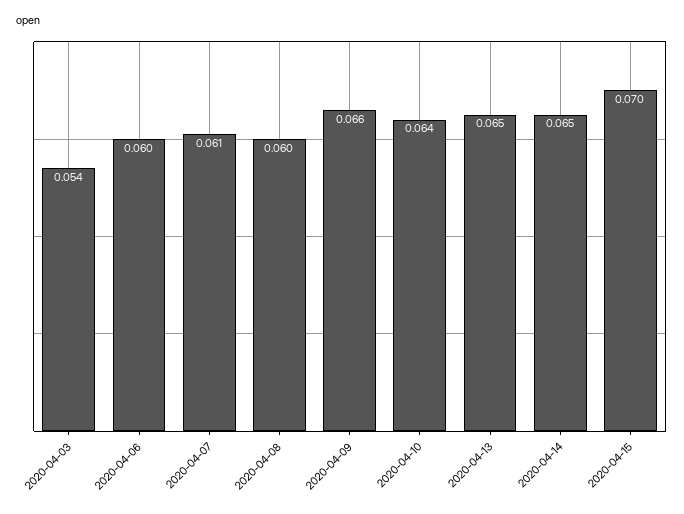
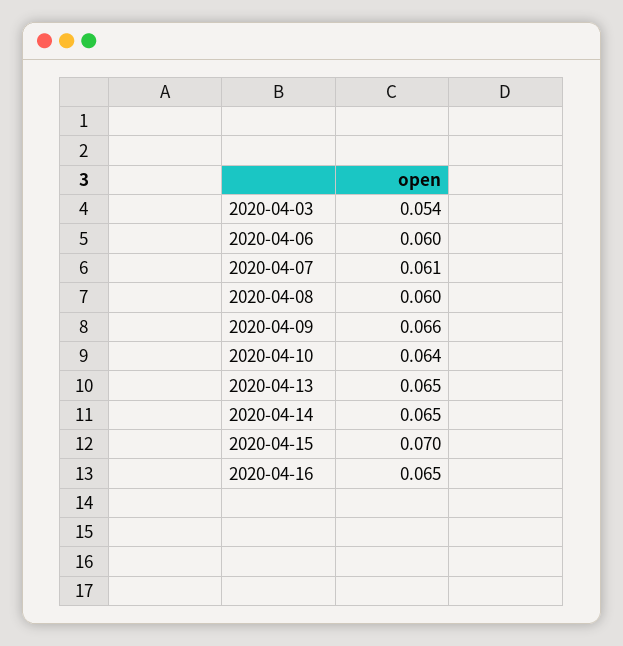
2020-04-16: none -> 0.065

